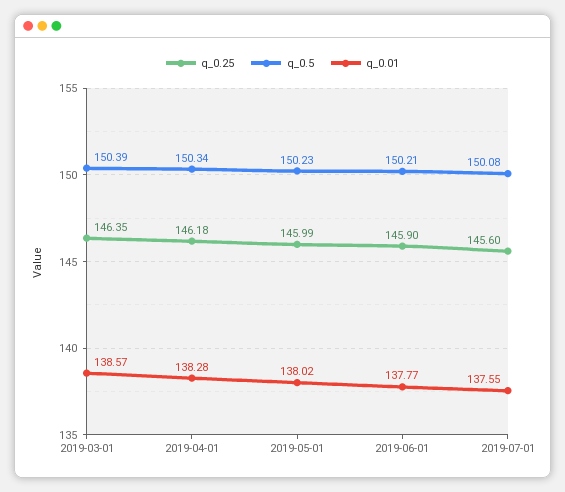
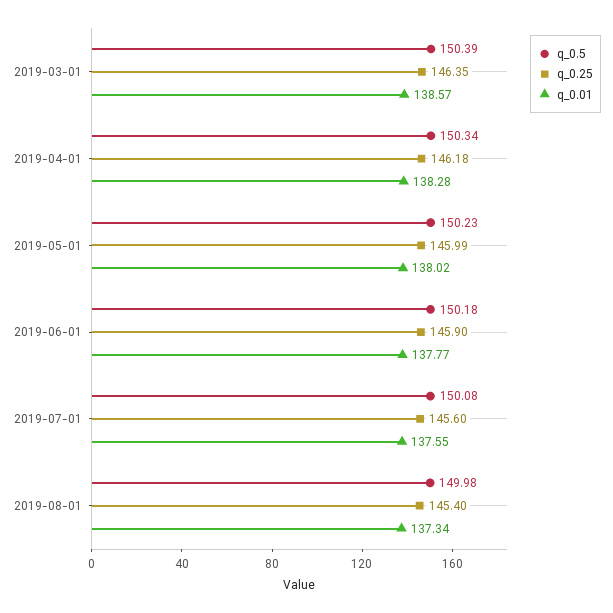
q_0.5, 2019-06-01: 150.21 -> 150.18
q_0.5, 2019-08-01: none -> 149.98
q_0.25, 2019-08-01: none -> 145.4
q_0.01, 2019-08-01: none -> 137.34

